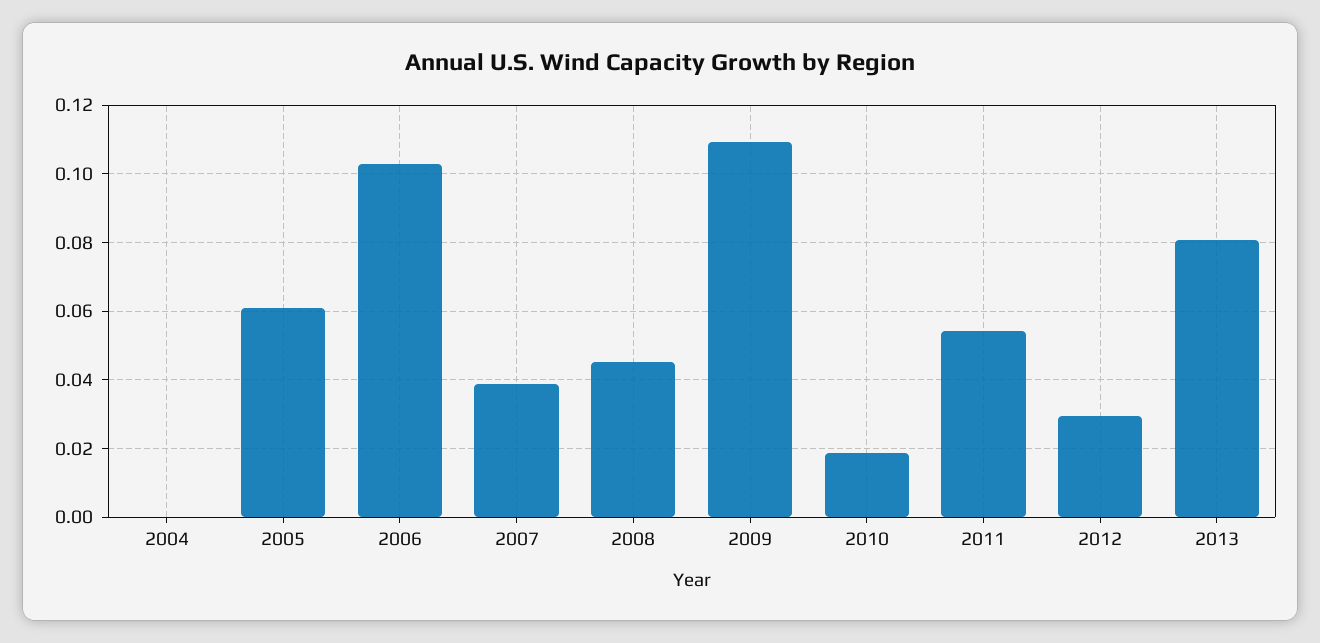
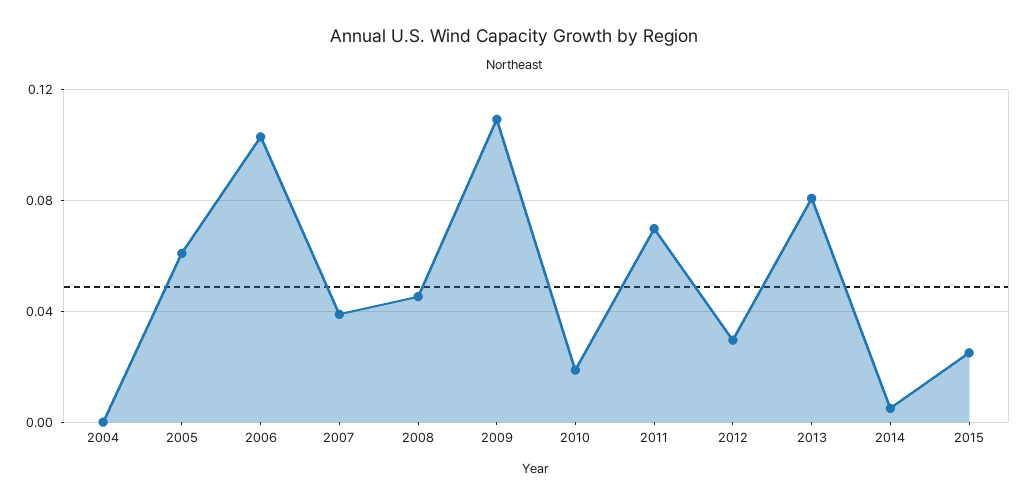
2011: 0.054 -> 0.07
2014: none -> 0.005
2015: none -> 0.025

